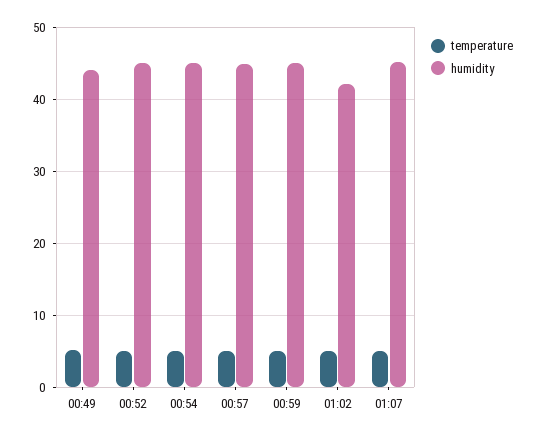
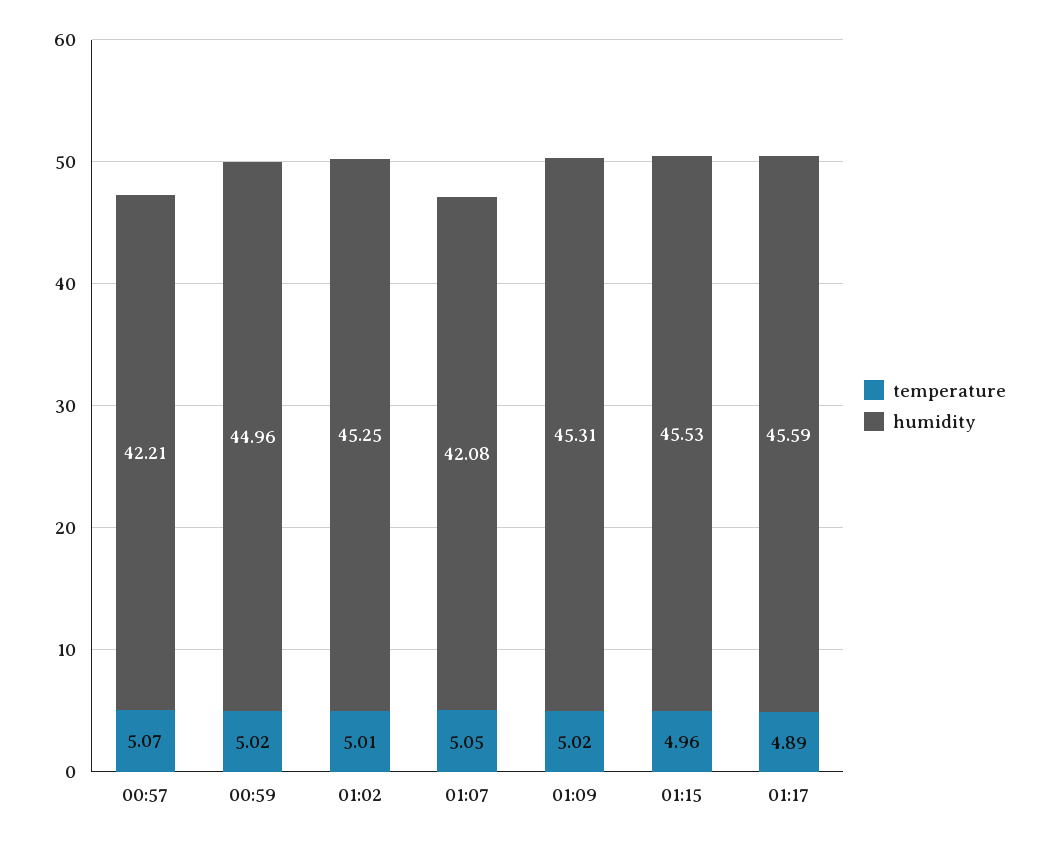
temperature, 00:49: 5 -> none
humidity, 00:49: 44 -> none
temperature, 00:52: 5 -> none
humidity, 00:52: 45 -> none
temperature, 00:54: 5 -> none
humidity, 00:54: 45 -> none
humidity, 00:57: 45 -> 42.21
humidity, 01:02: 42 -> 45.25
humidity, 01:07: 45 -> 42.08
temperature, 01:09: none -> 5.02
humidity, 01:09: none -> 45.31
temperature, 01:15: none -> 4.96
humidity, 01:15: none -> 45.53
temperature, 01:17: none -> 4.89
humidity, 01:17: none -> 45.59

